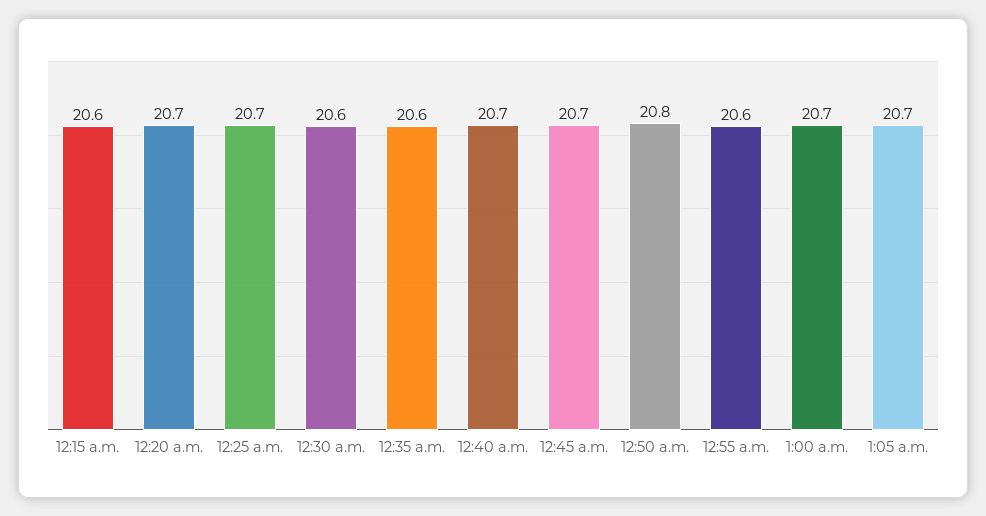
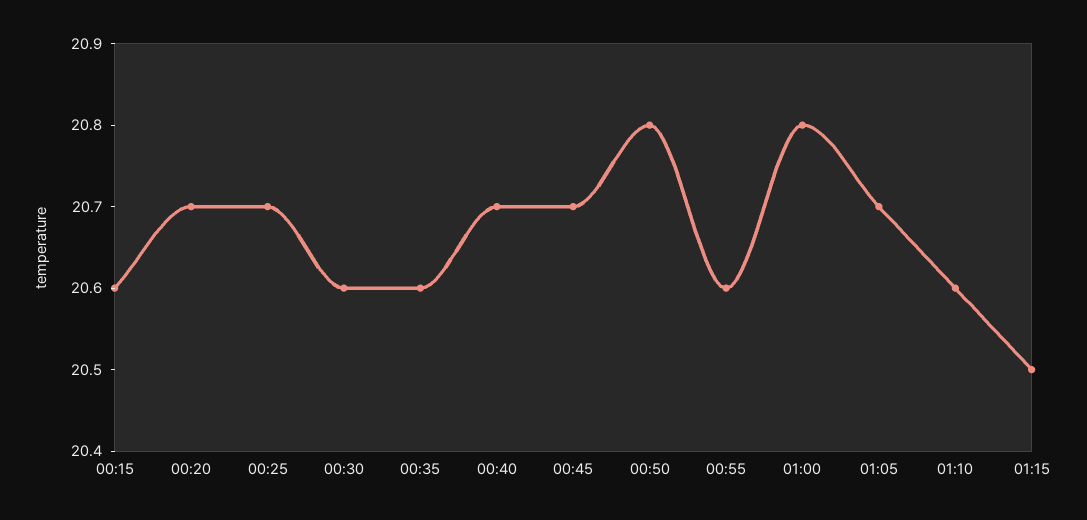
1:00 a.m.: 20.7 -> 20.8
01:10: none -> 20.6
01:15: none -> 20.5

